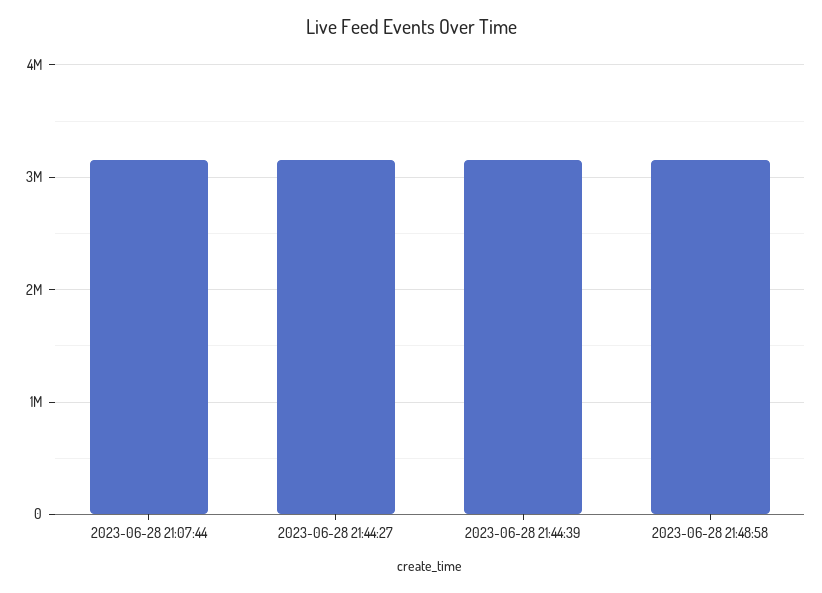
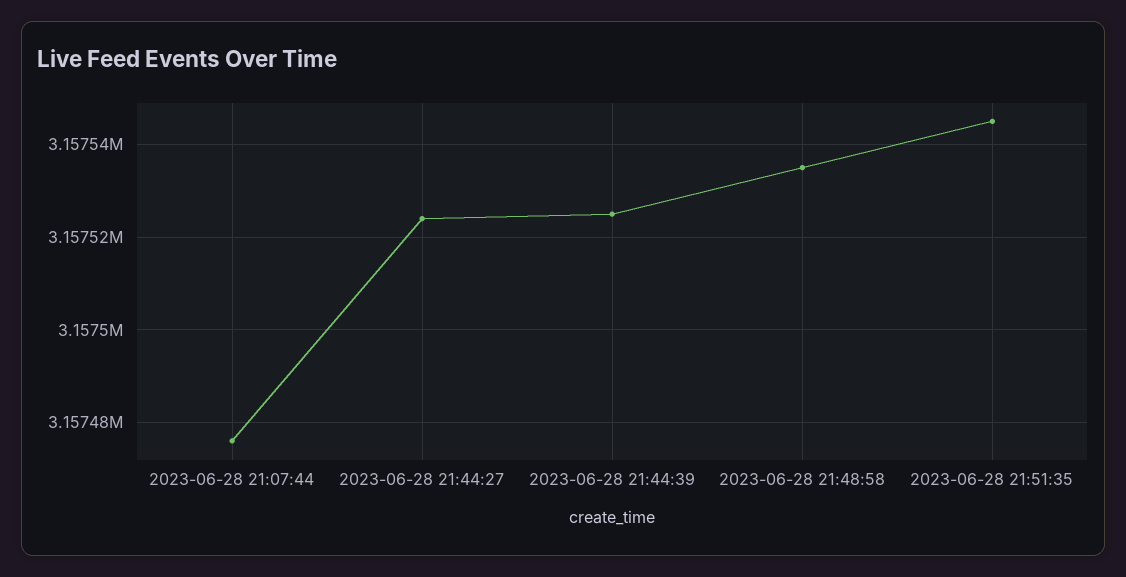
2023-06-28 21:51:35: none -> 3157545

